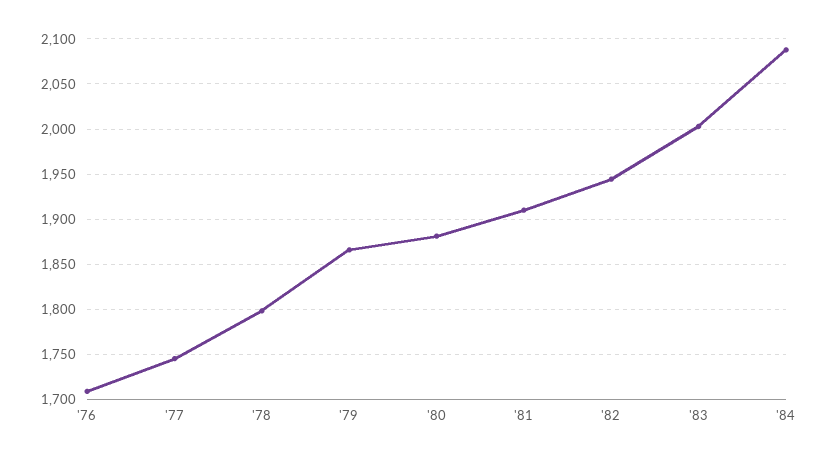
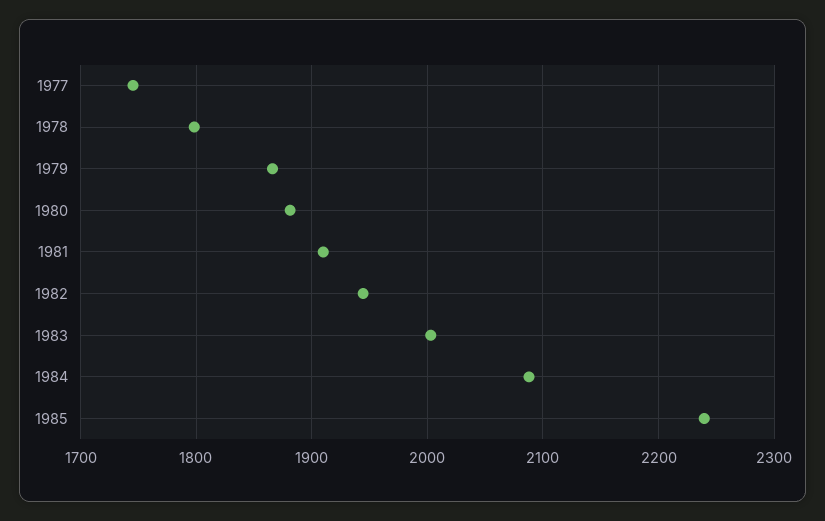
'76: 1710 -> none
1985: none -> 2240

